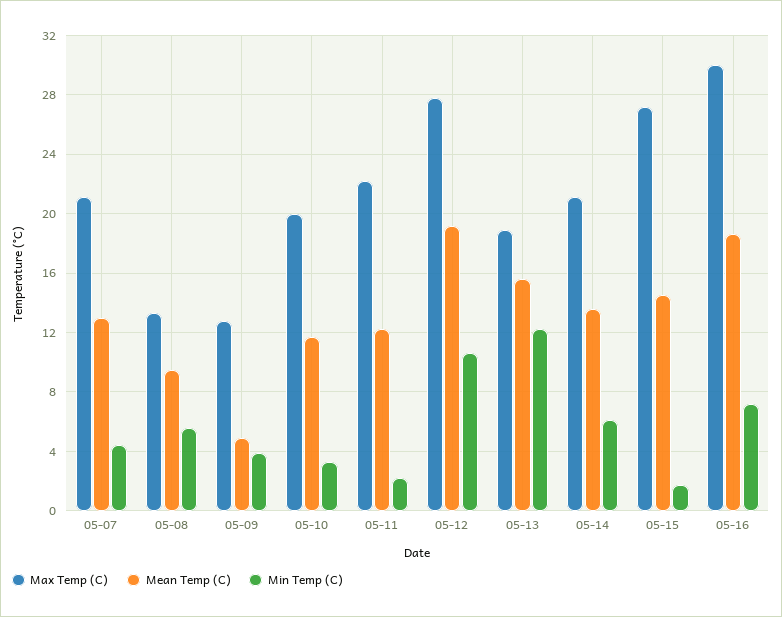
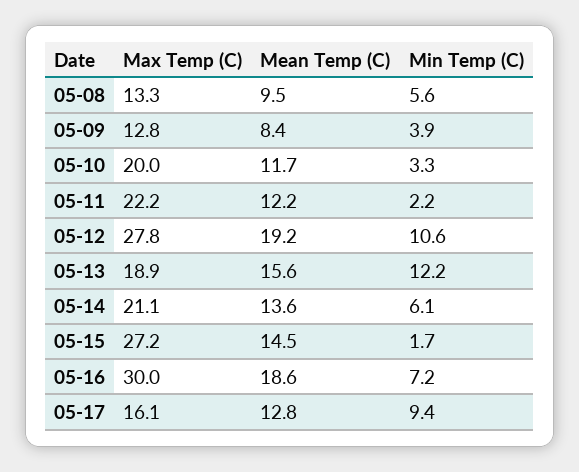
Max Temp (C), 05-07: 21 -> none
Mean Temp (C), 05-07: 13 -> none
Min Temp (C), 05-07: 4.5 -> none
Mean Temp (C), 05-09: 5 -> 8.4
Max Temp (C), 05-17: none -> 16.1
Mean Temp (C), 05-17: none -> 12.8
Min Temp (C), 05-17: none -> 9.4

